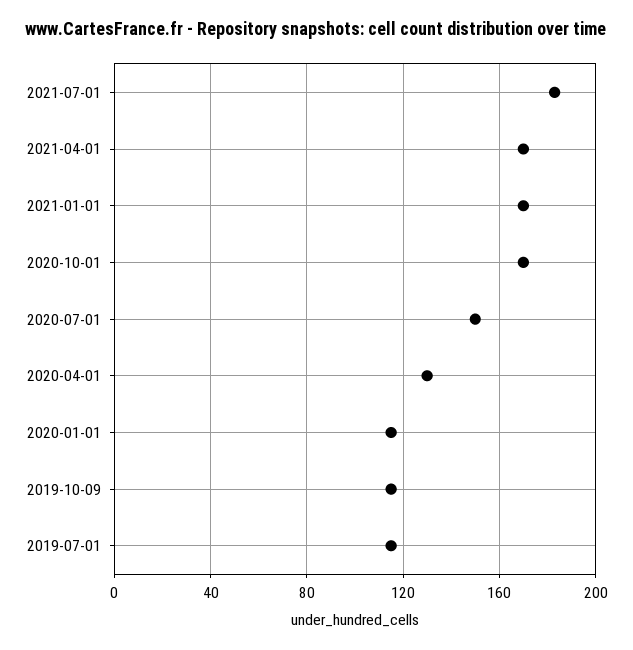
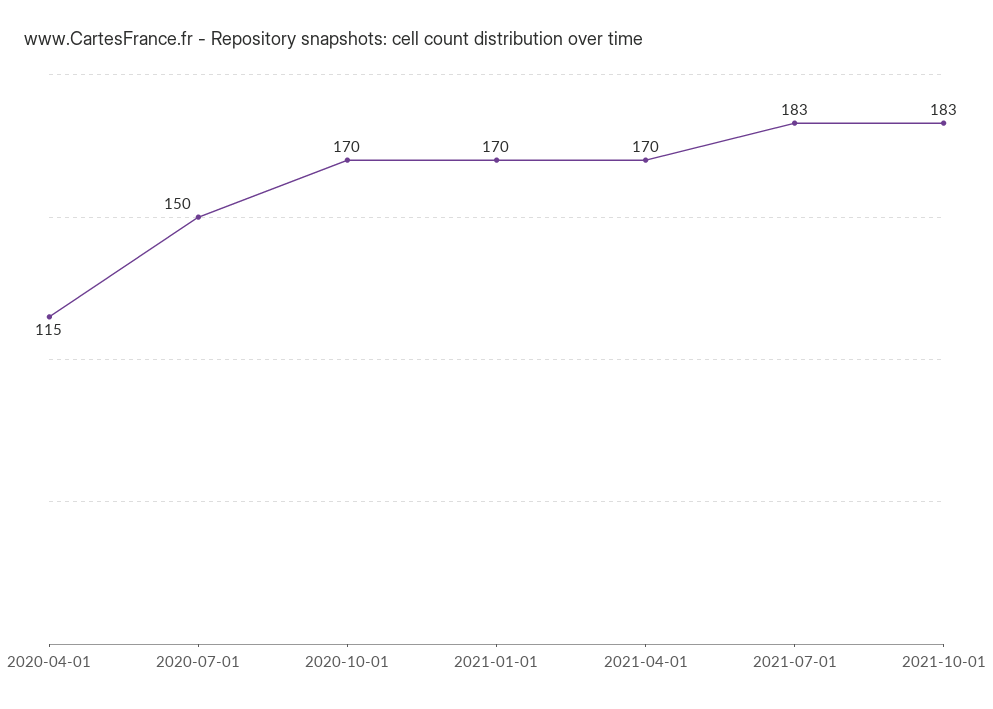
2020-04-01: 130 -> 115
2020-01-01: 115 -> none
2019-10-09: 115 -> none
2019-07-01: 115 -> none
2021-10-01: none -> 183

